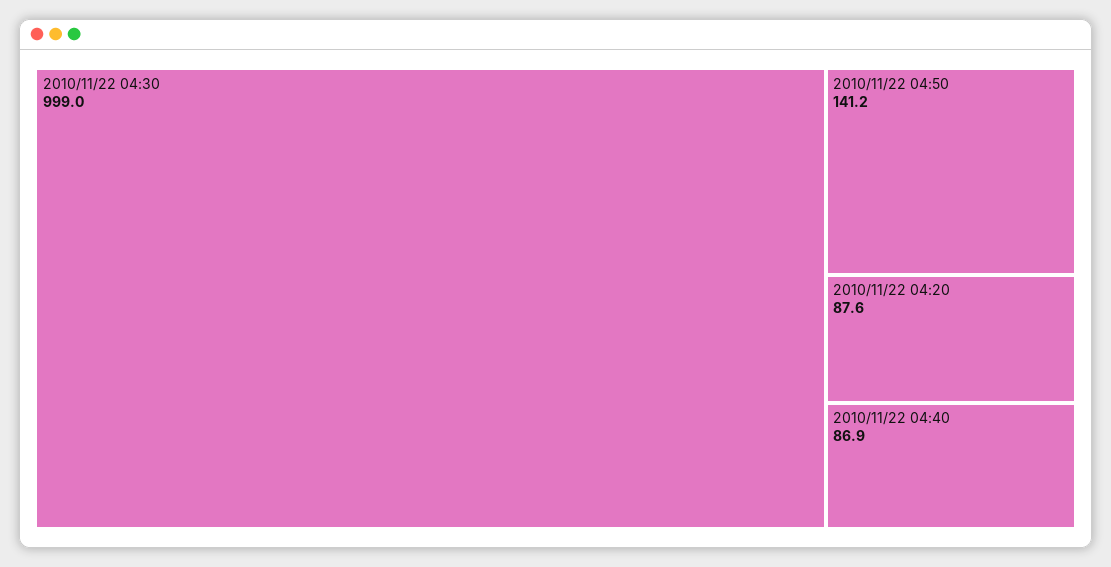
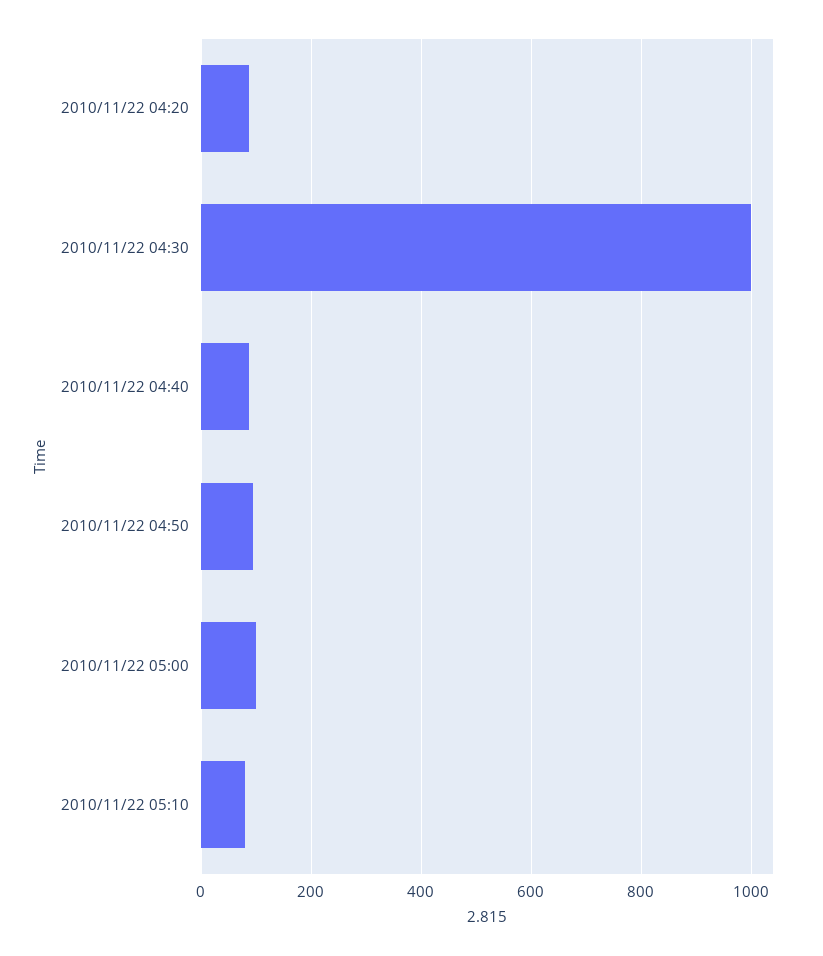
2010/11/22 04:50: 141.2 -> 100
2010/11/22 05:00: none -> 100
2010/11/22 05:10: none -> 80

